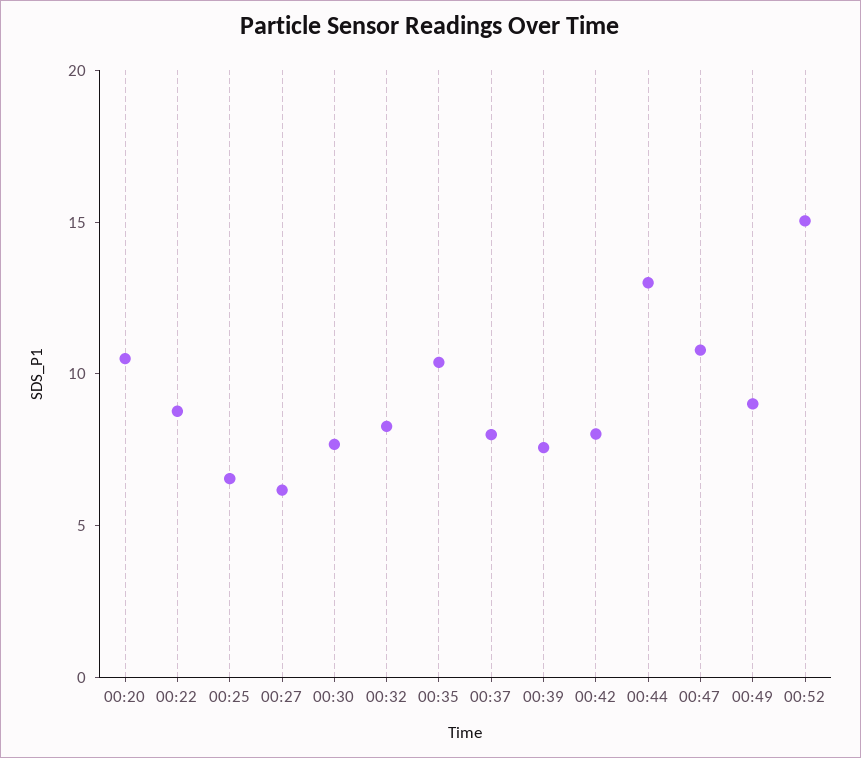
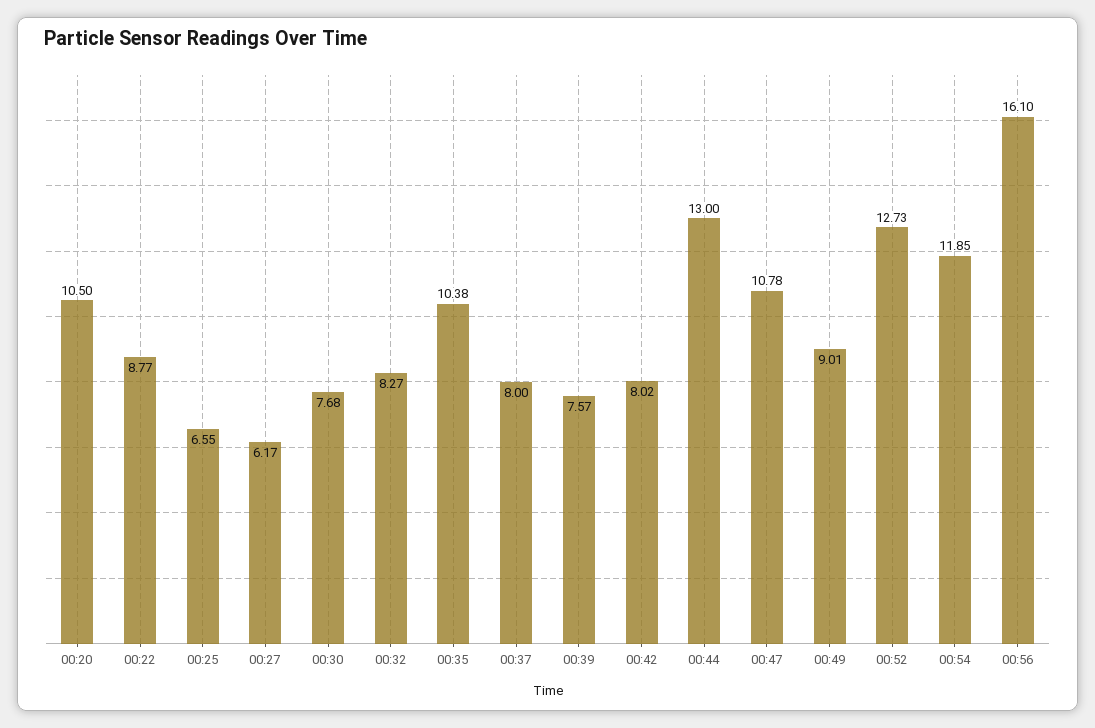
00:52: 15 -> 12.73
00:54: none -> 11.85
00:56: none -> 16.1

